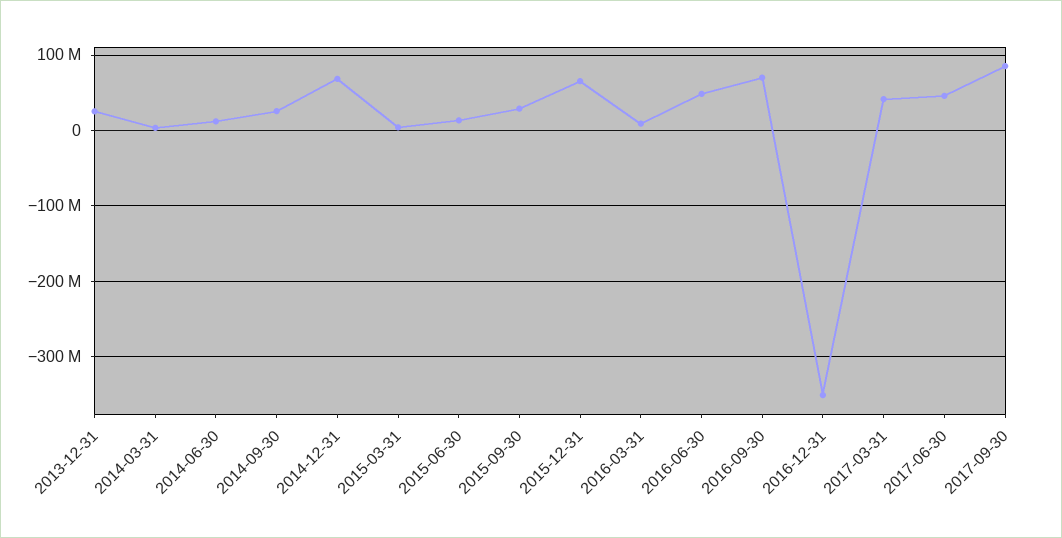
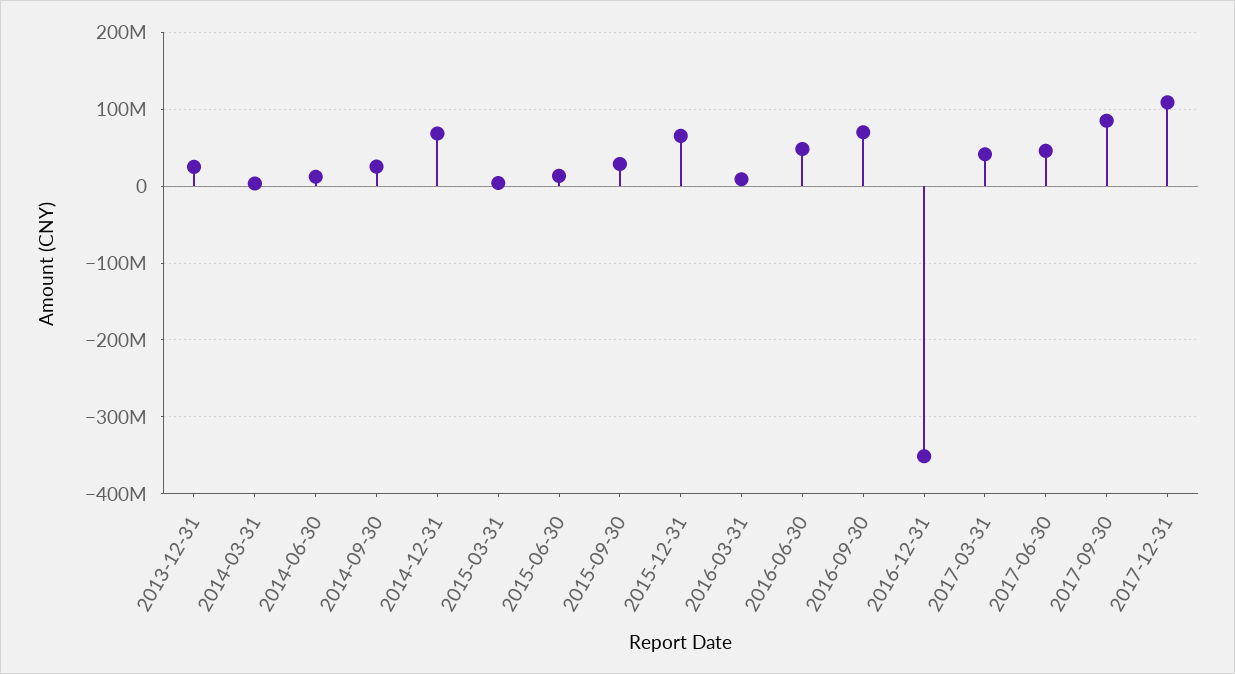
2017-12-31: none -> 110000000

